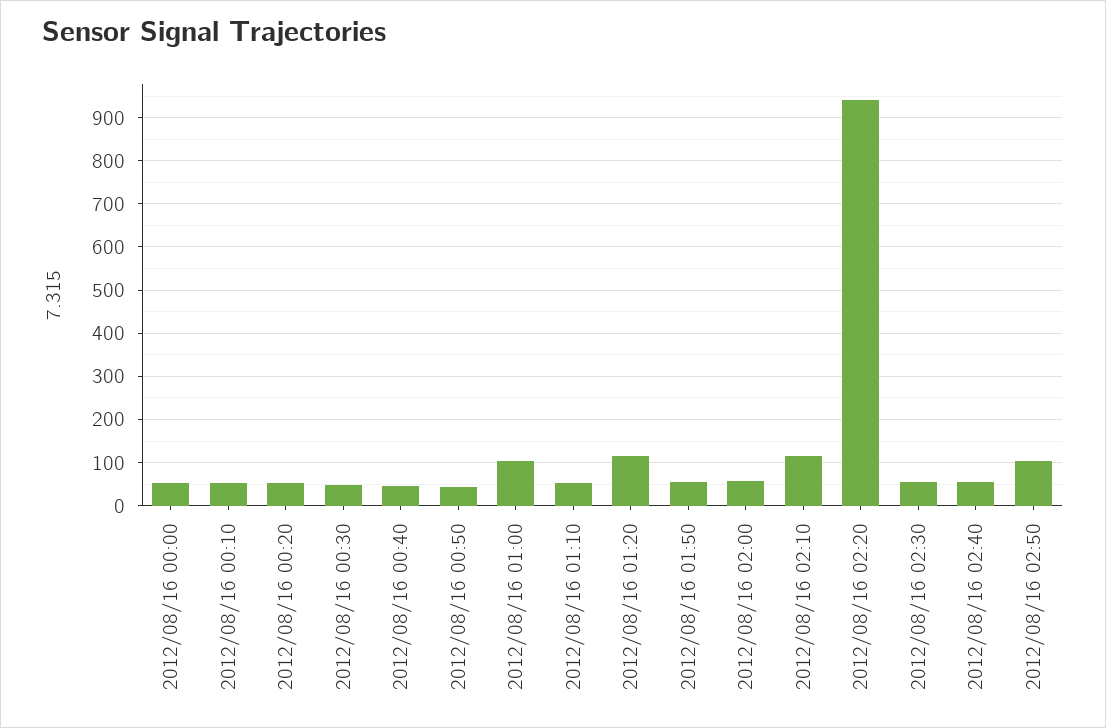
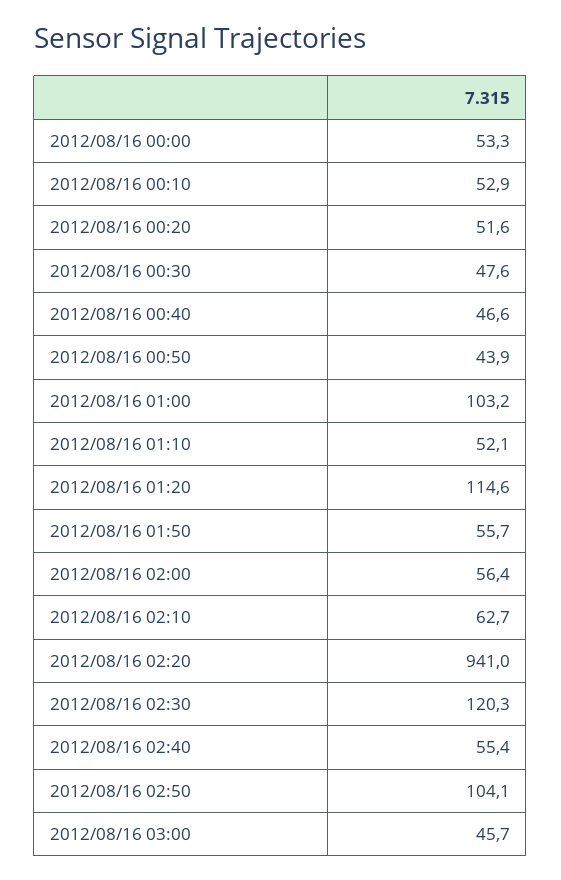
2012/08/16 02:10: 120 -> 62.7
2012/08/16 02:30: 60 -> 120.3
2012/08/16 03:00: none -> 45.7

